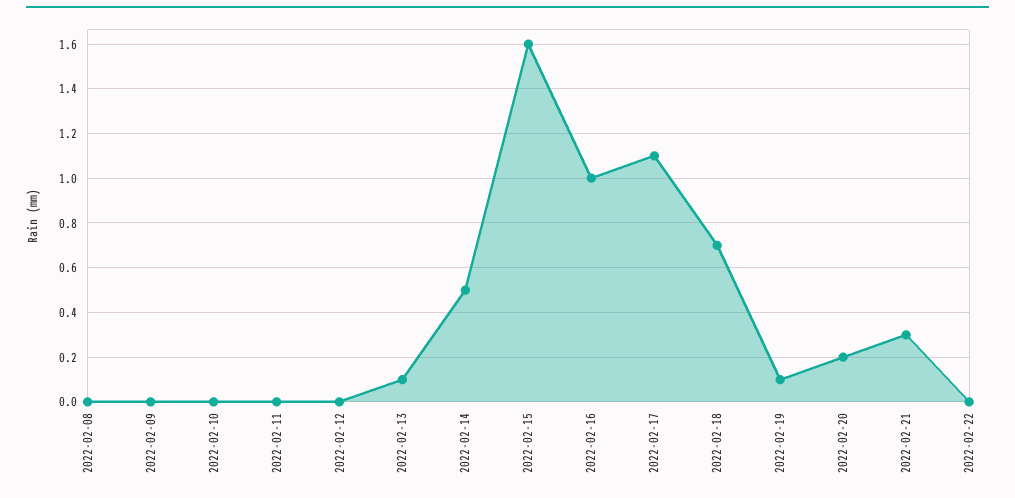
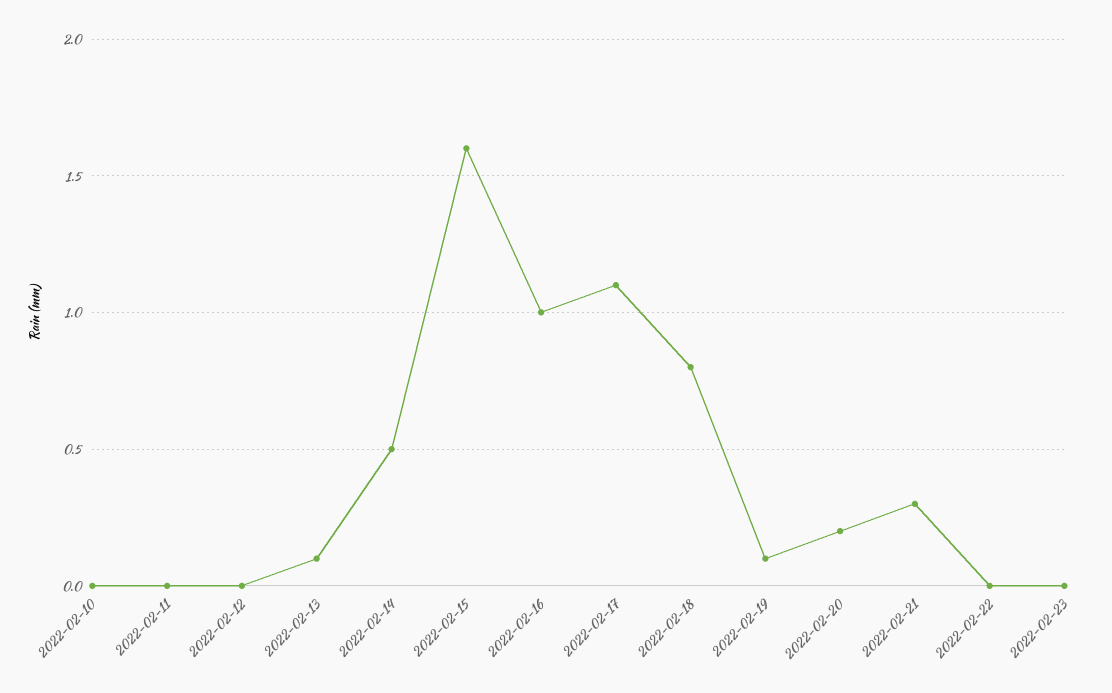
2022-02-08: 0 -> none
2022-02-09: 0 -> none
2022-02-18: 0.7 -> 0.8
2022-02-23: none -> 0

